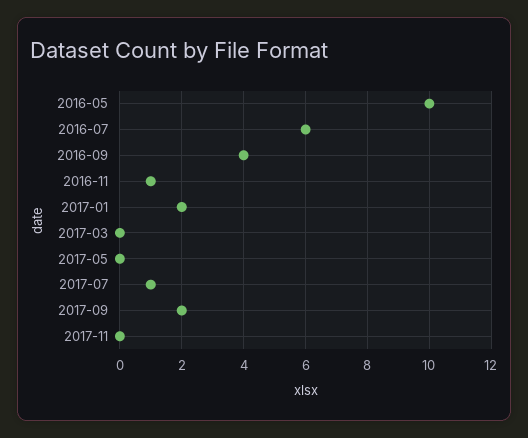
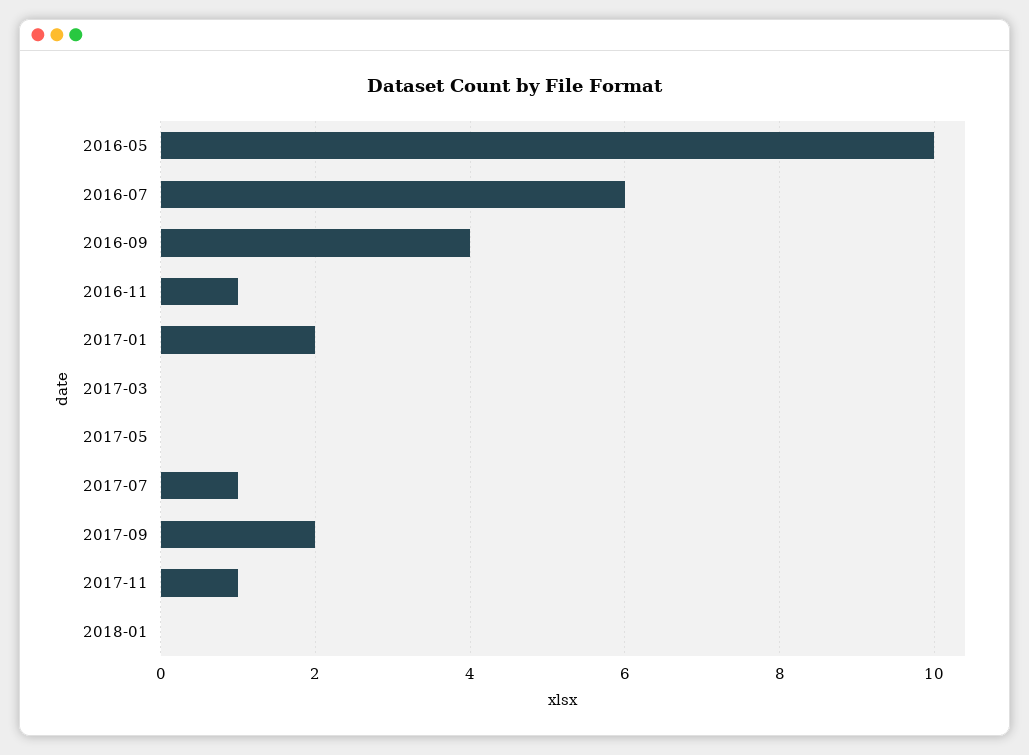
2017-11: 0 -> 1
2018-01: none -> 0

